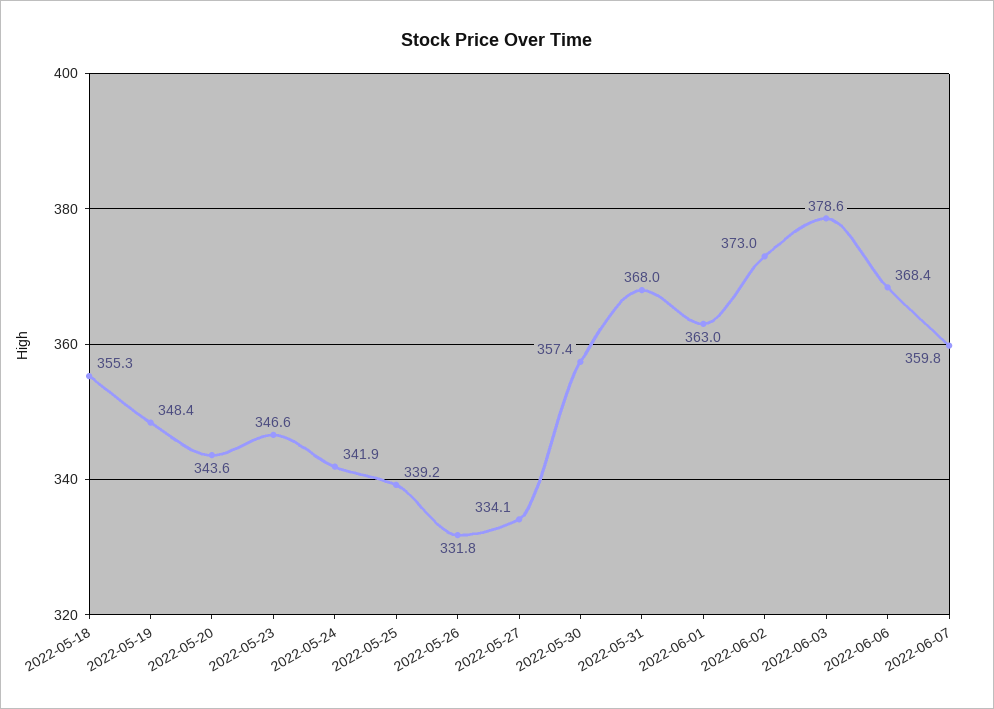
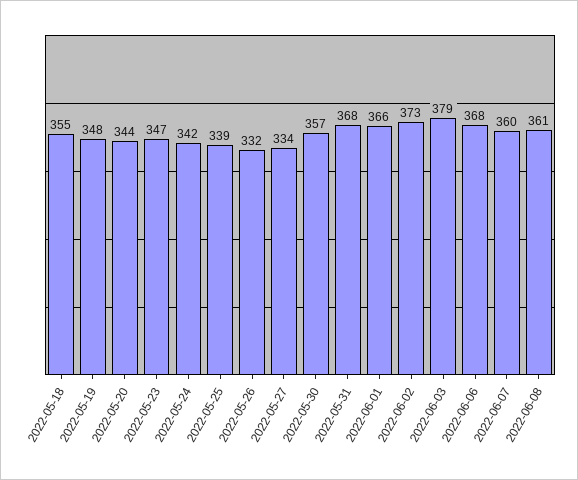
2022-06-01: 363 -> 366
2022-06-08: none -> 361

